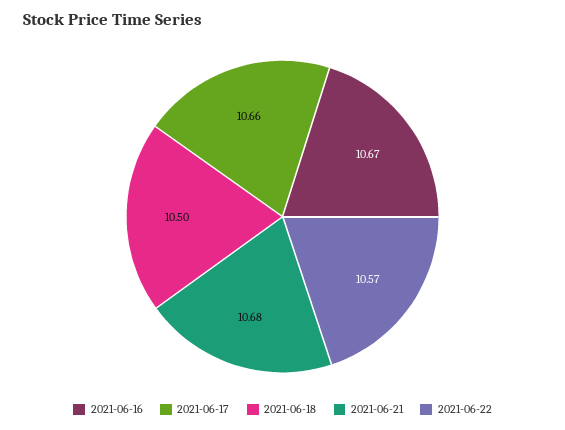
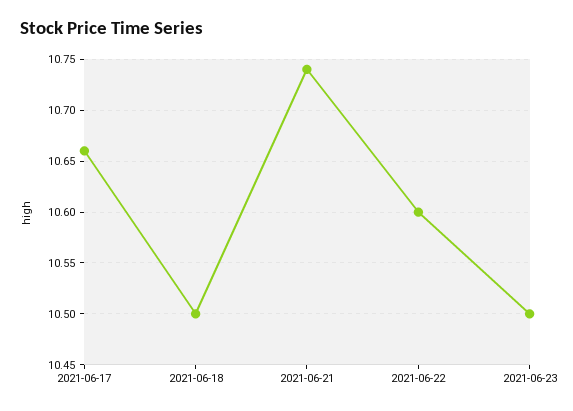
2021-06-16: 10.67 -> none
2021-06-21: 10.68 -> 10.74
2021-06-22: 10.57 -> 10.6
2021-06-23: none -> 10.5

